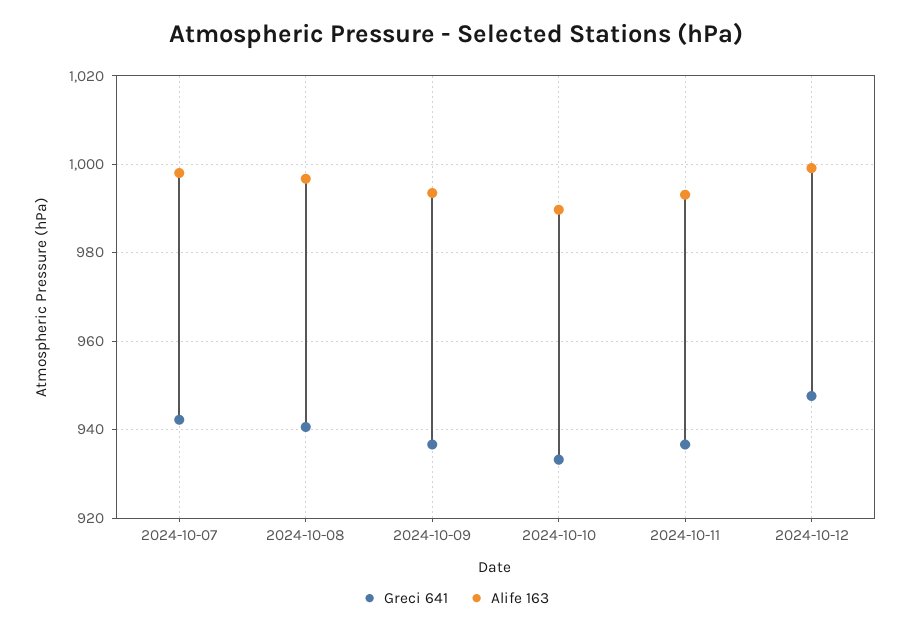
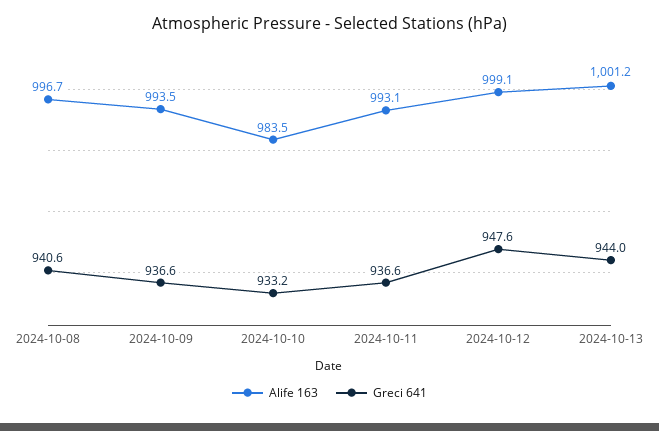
Greci 641, 2024-10-07: 942 -> none
Alife 163, 2024-10-07: 998 -> none
Alife 163, 2024-10-10: 990 -> 983.5
Alife 163, 2024-10-13: none -> 1001.2
Greci 641, 2024-10-13: none -> 944

